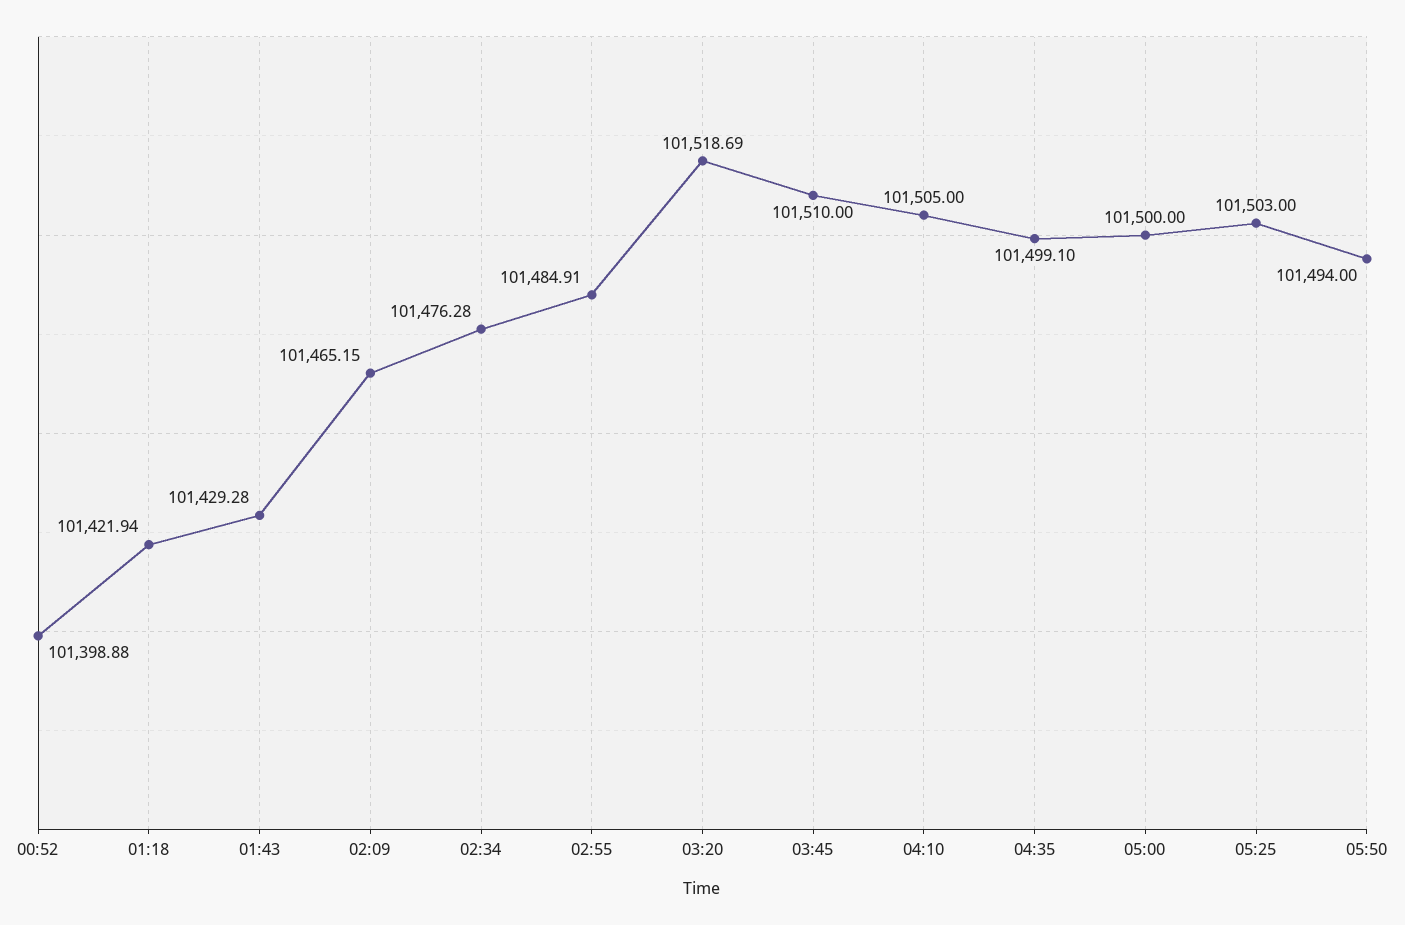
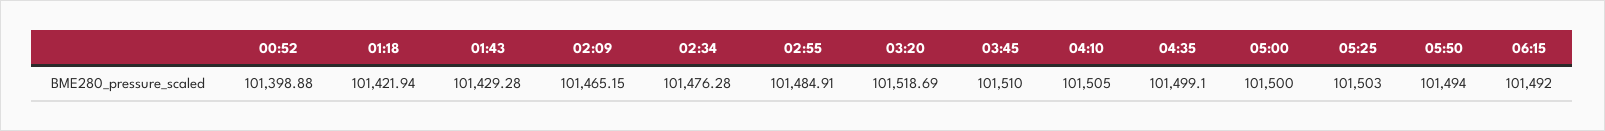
06:15: none -> 101492

